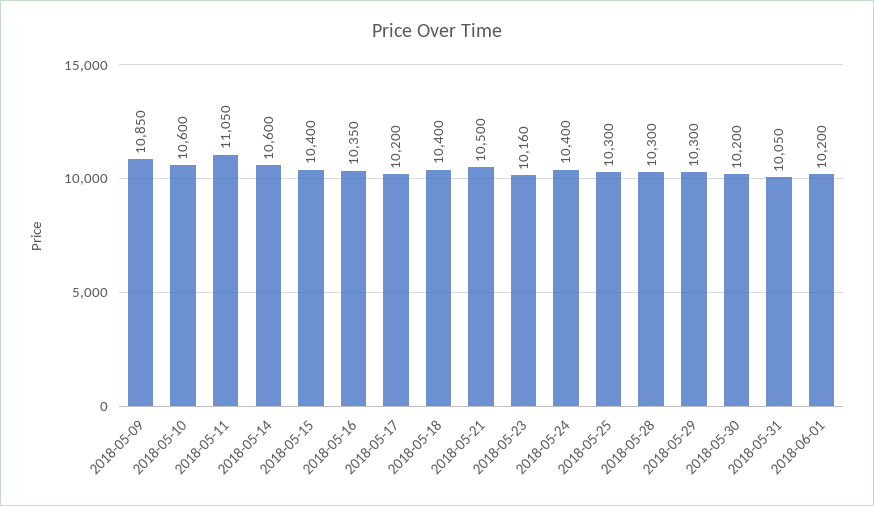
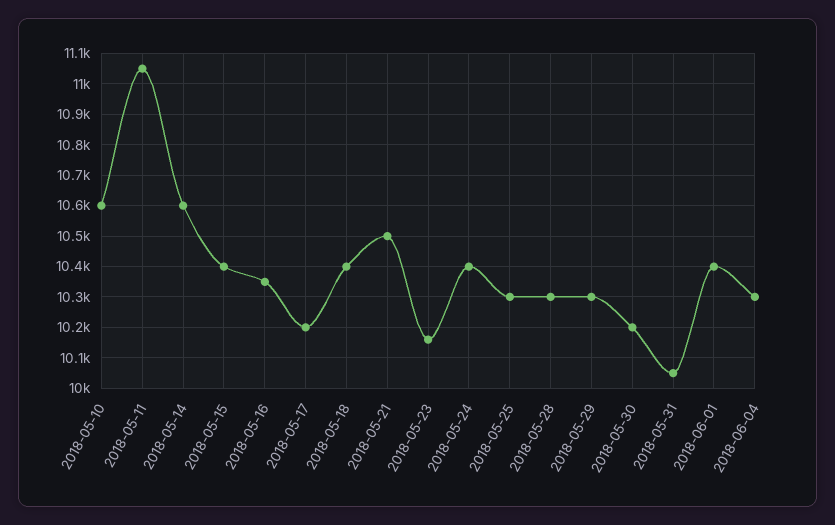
2018-05-09: 10850 -> none
2018-06-01: 10200 -> 10400
2018-06-04: none -> 10300

